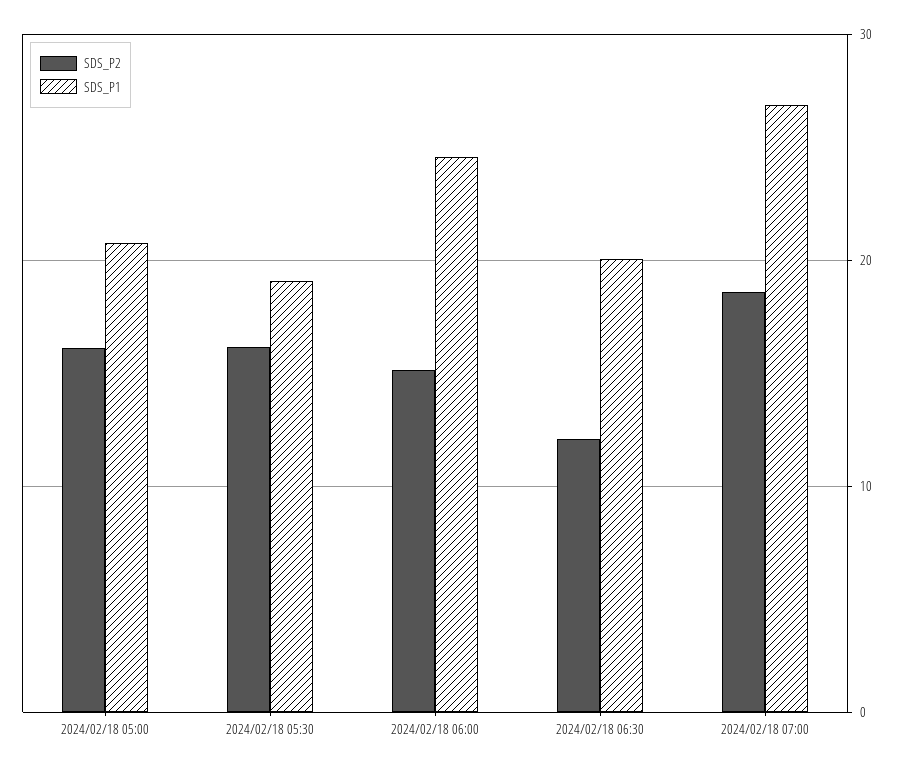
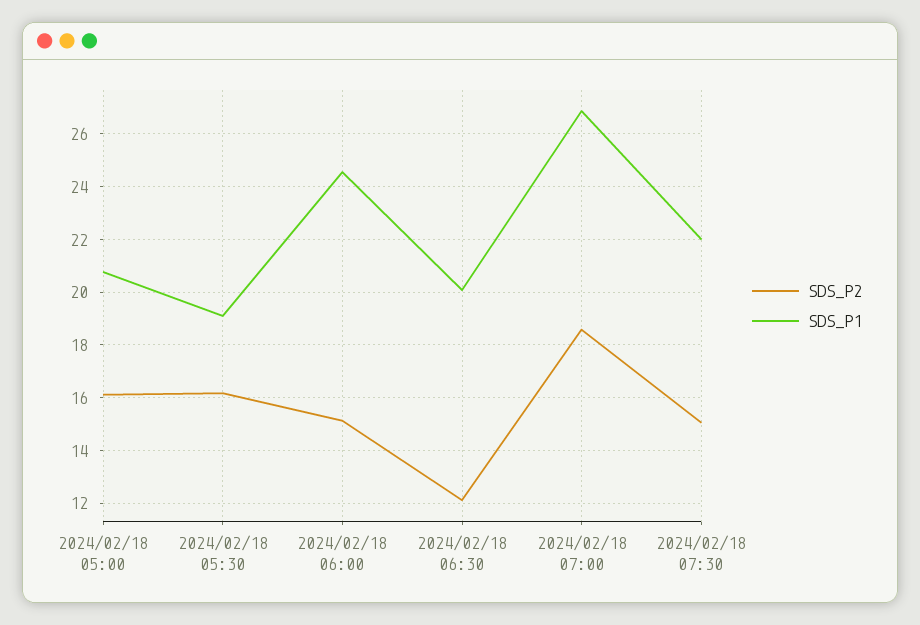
SDS_P2, 2024/02/18 07:30: none -> 15
SDS_P1, 2024/02/18 07:30: none -> 22

